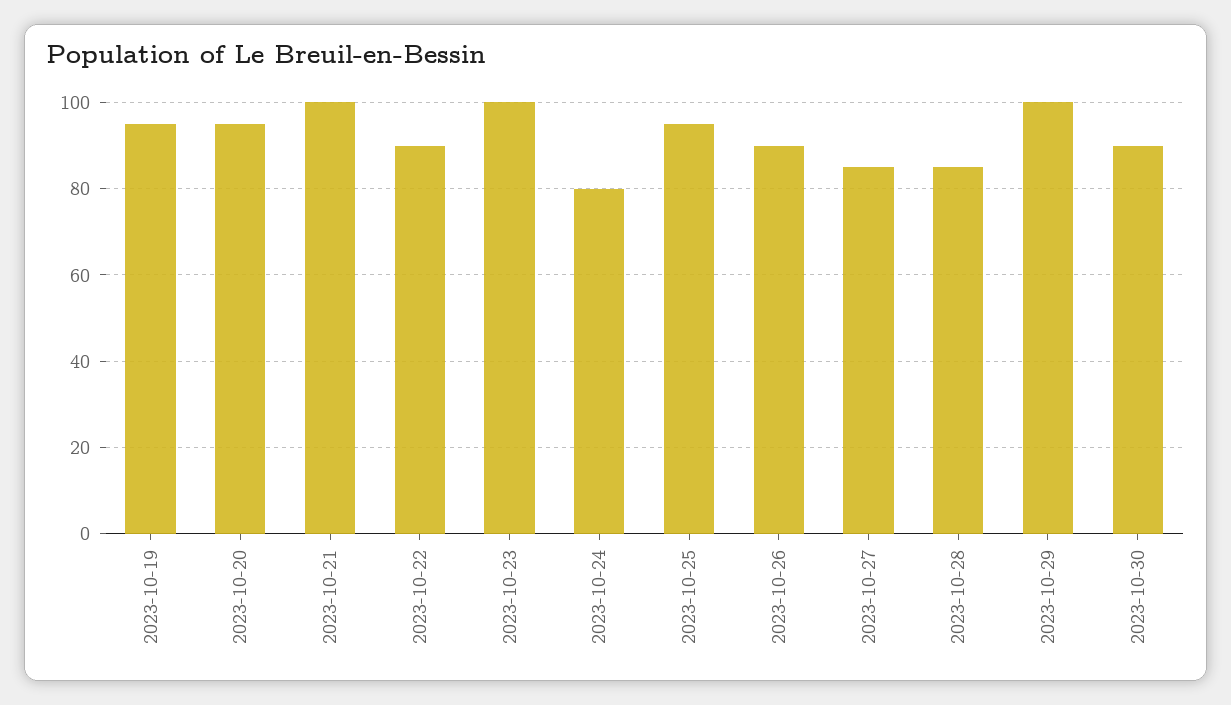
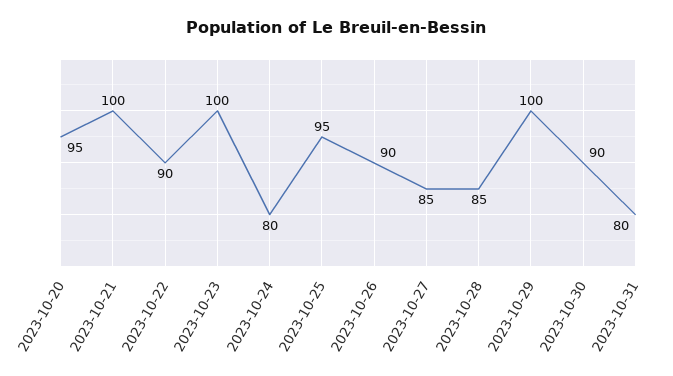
2023-10-19: 95 -> none
2023-10-31: none -> 80

